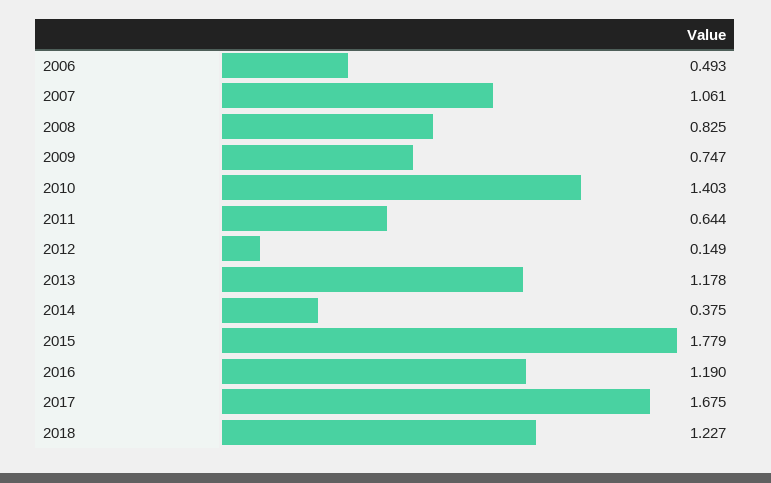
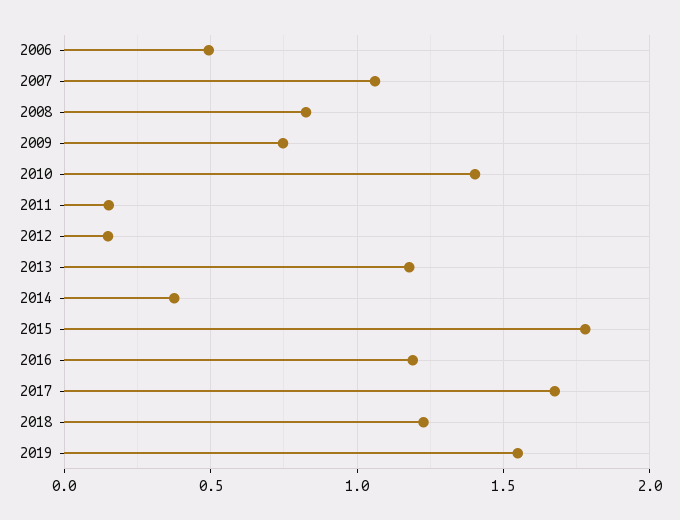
2011: 0.644 -> 0.15
2019: none -> 1.55

